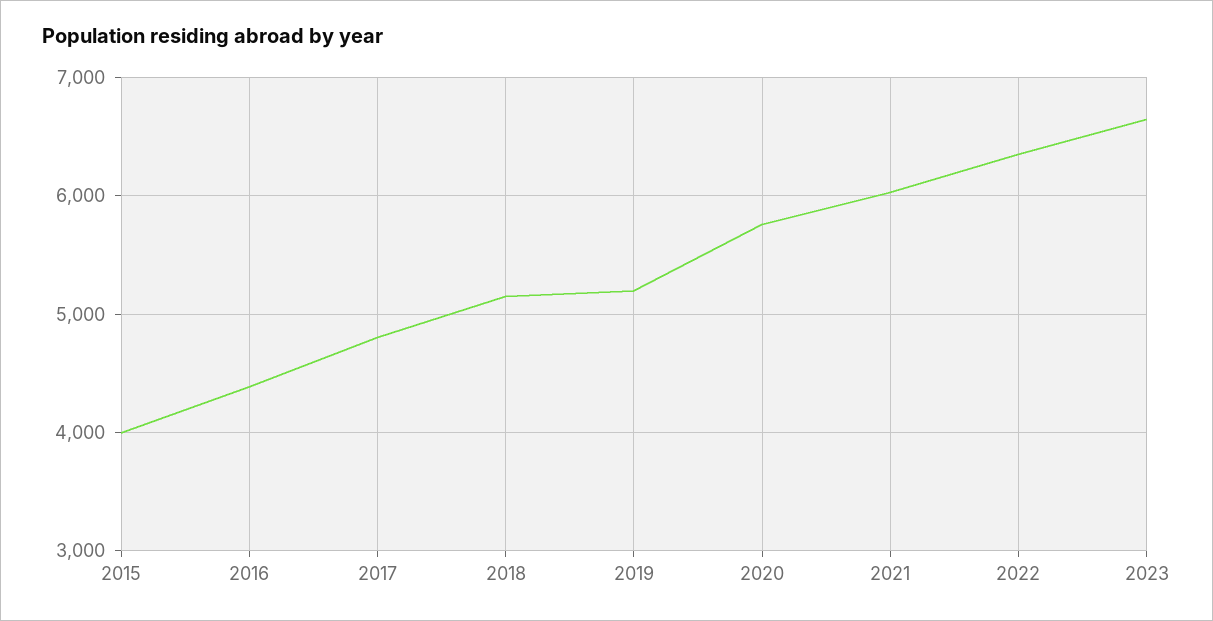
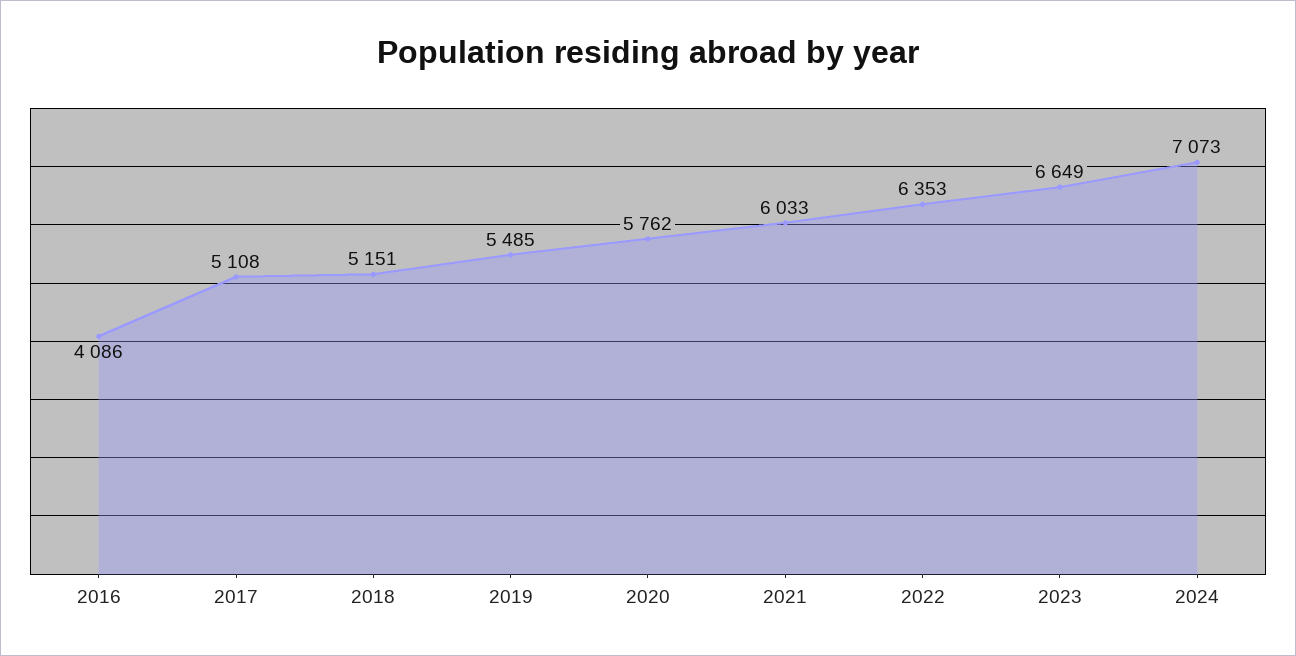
2015: 4000 -> none
2016: 4400 -> 4086
2017: 4800 -> 5108
2019: 5200 -> 5485
2024: none -> 7073

